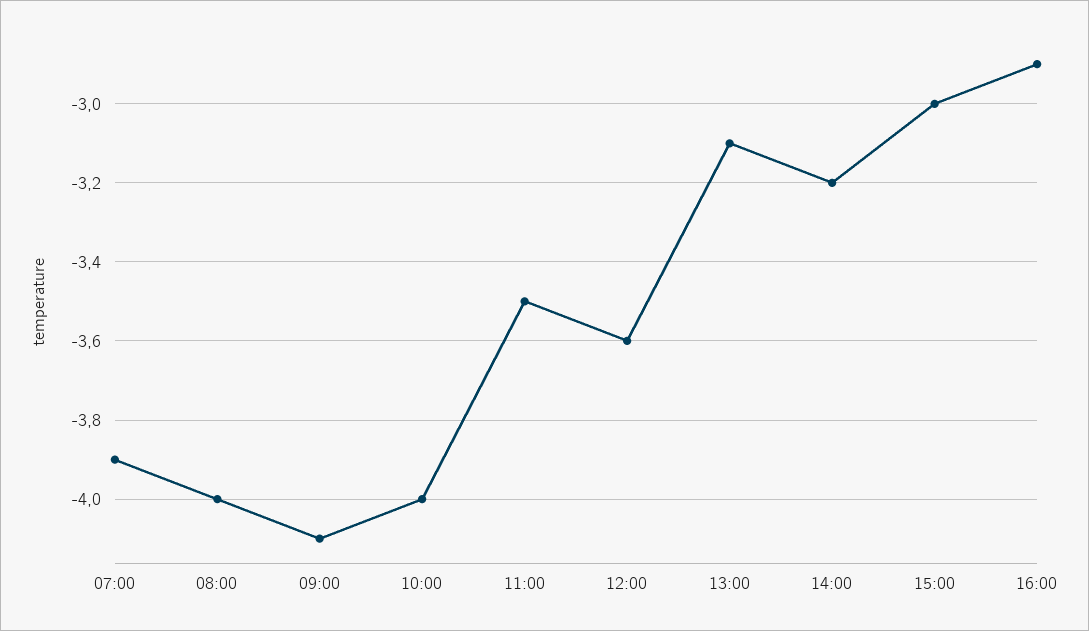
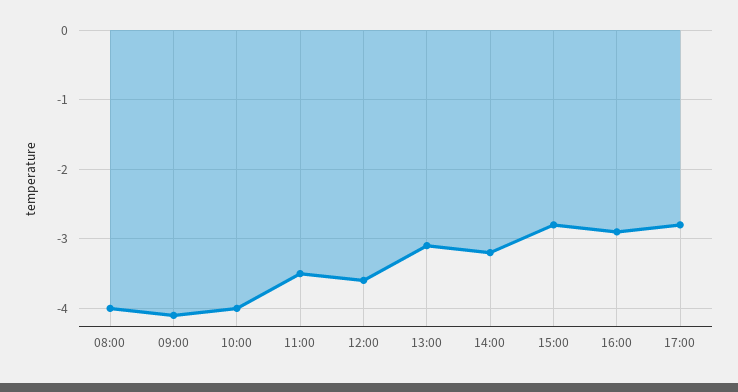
07:00: -3.9 -> none
15:00: -3 -> -2.8
17:00: none -> -2.8

